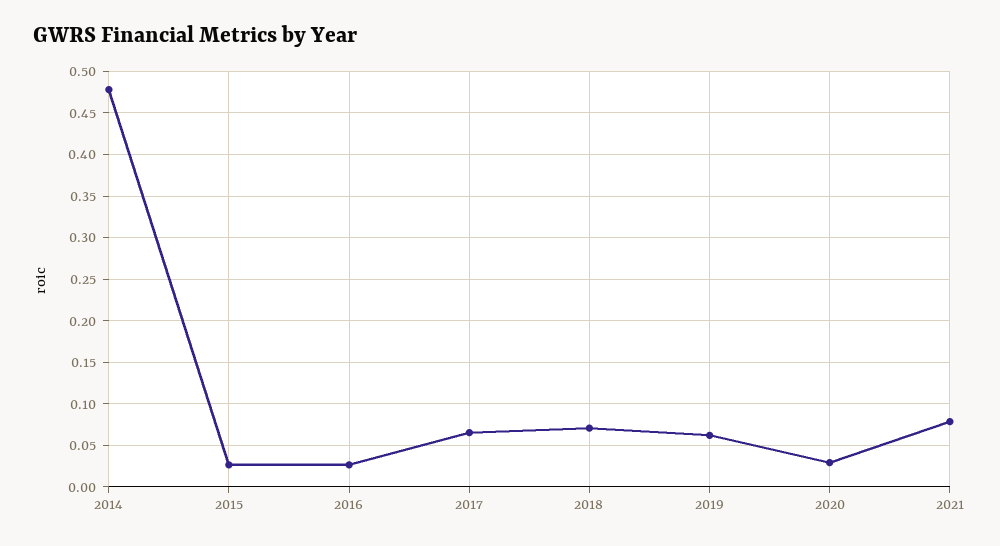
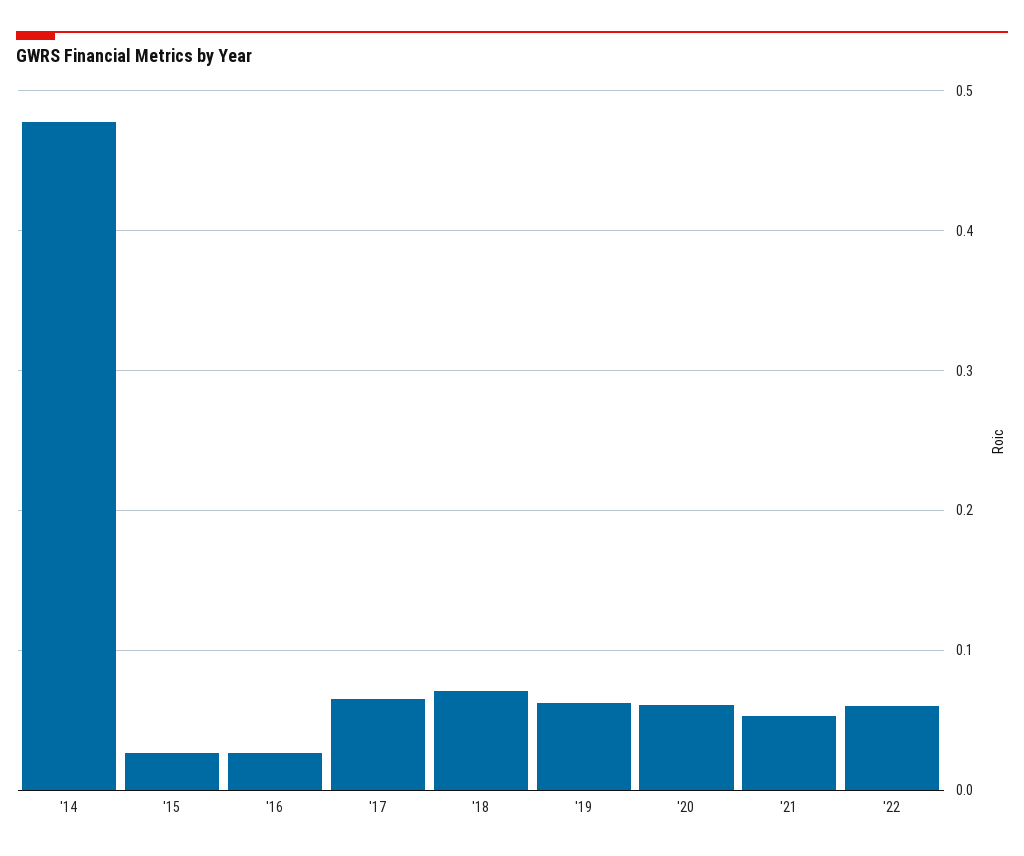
2020: 0.03 -> 0.06
2021: 0.08 -> 0.05
'22: none -> 0.06

